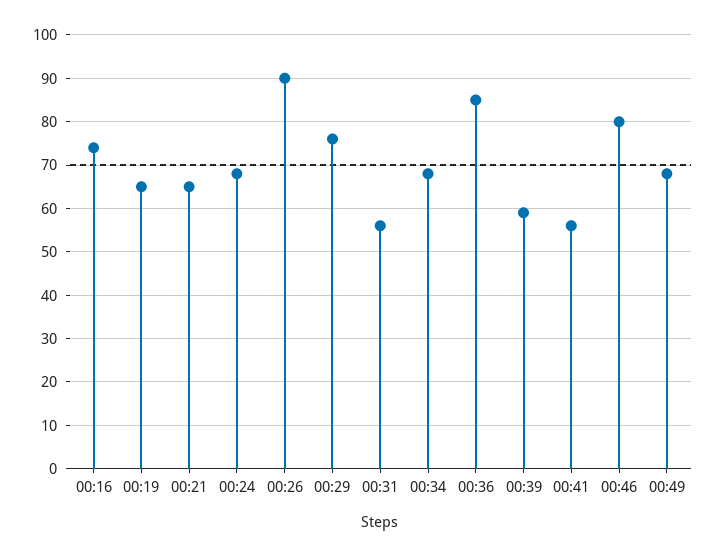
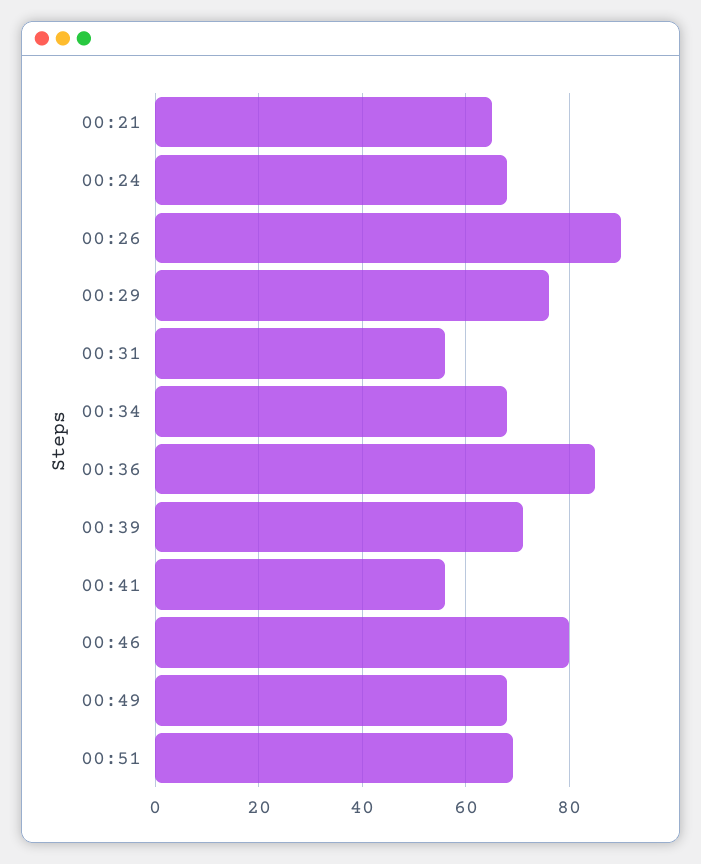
00:16: 75 -> none
00:19: 65 -> none
00:39: 60 -> 70
00:51: none -> 70

